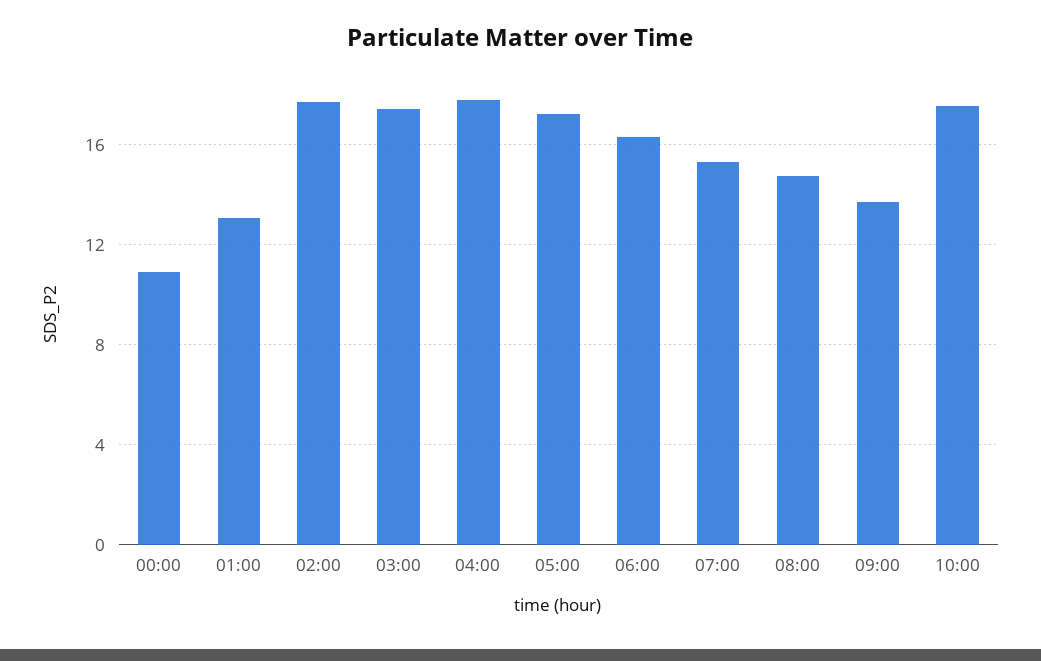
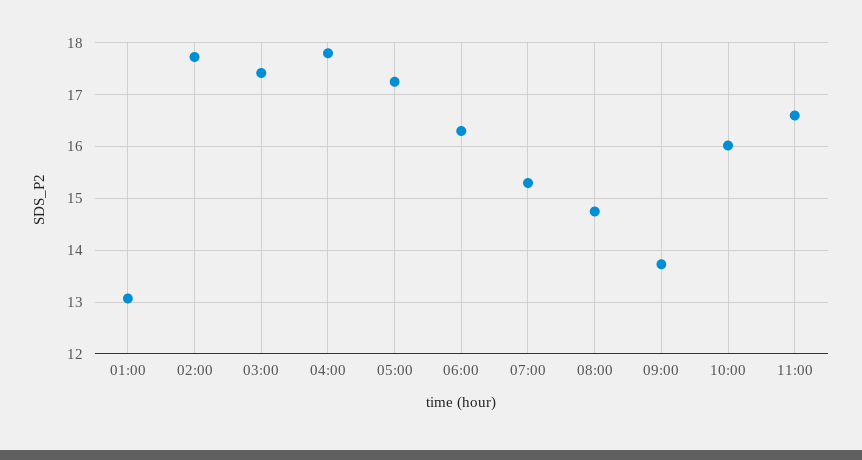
00:00: 11 -> none
10:00: 17.5 -> 16
11:00: none -> 16.6

